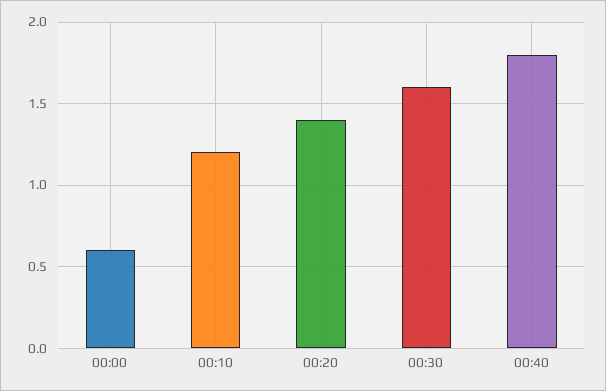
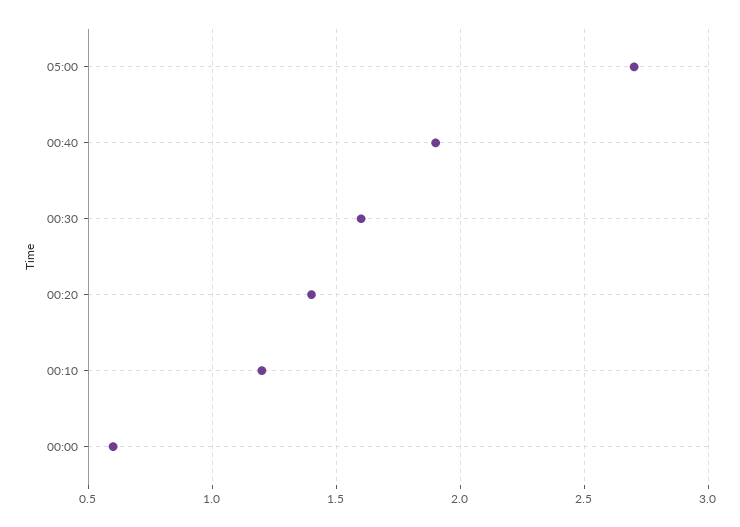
00:40: 1.8 -> 1.9
05:00: none -> 2.7

